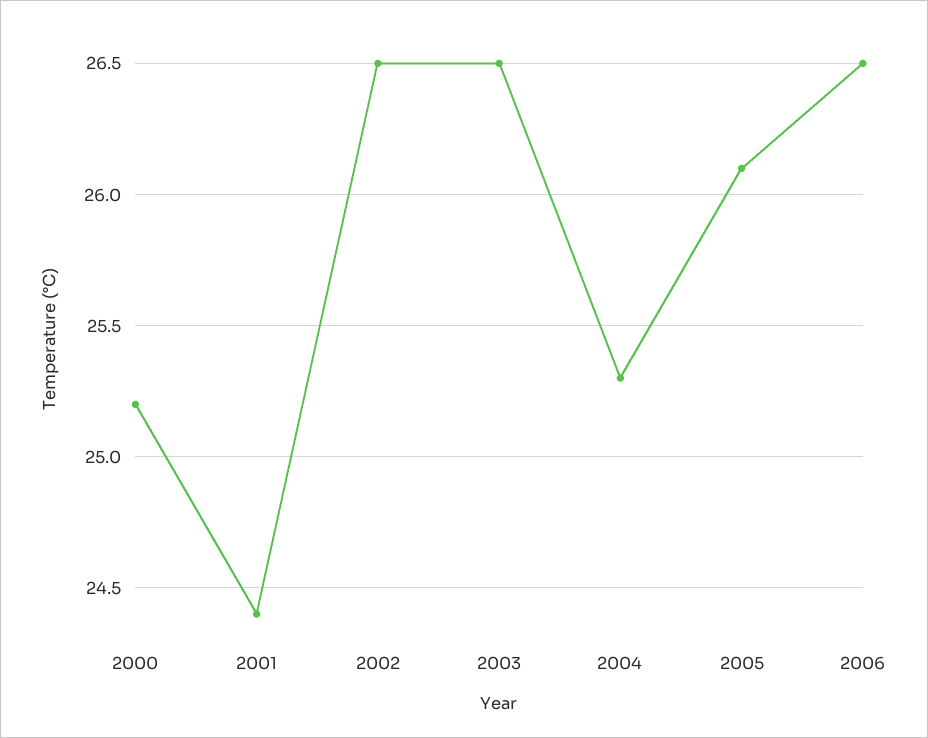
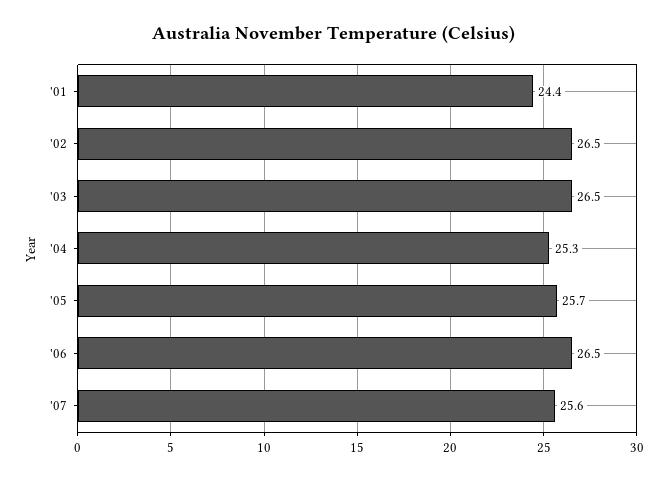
2000: 25.2 -> none
2005: 26.1 -> 25.7
'07: none -> 25.6

